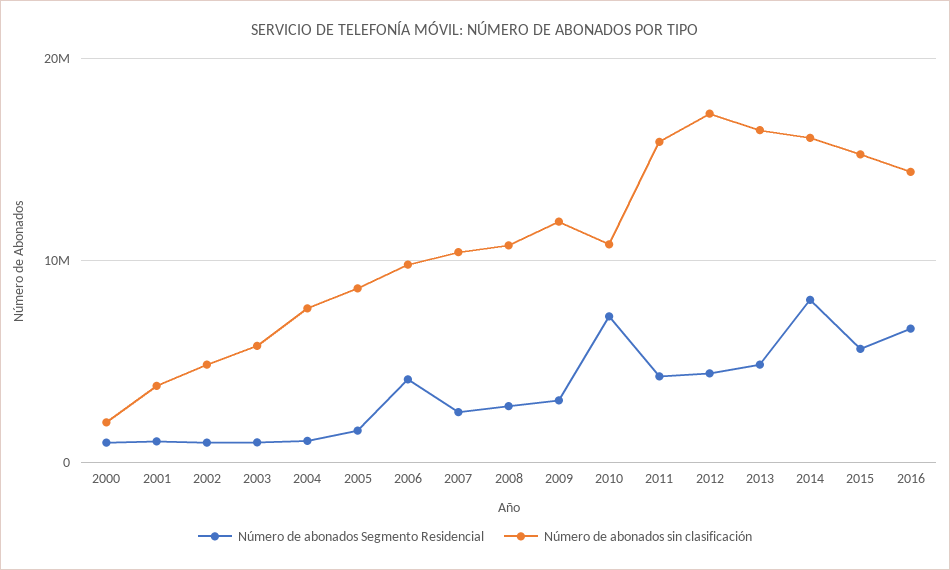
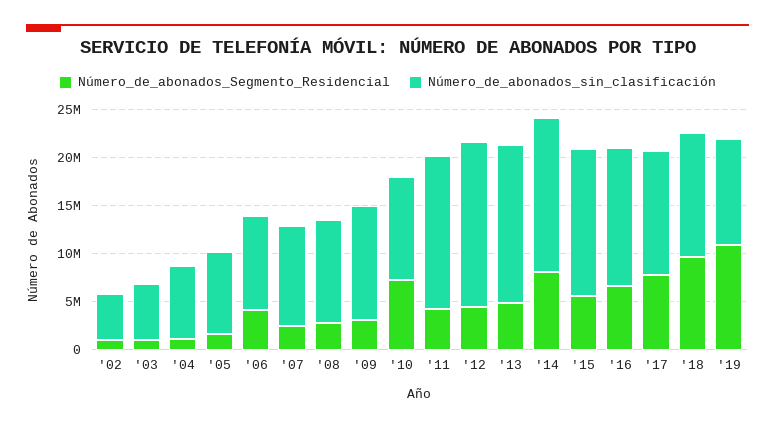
Número de abonados Segmento Residencial, 2000: 1000000 -> none
Número de abonados sin clasificación, 2000: 2000000 -> none
Número de abonados Segmento Residencial, 2001: 1000000 -> none
Número de abonados sin clasificación, 2001: 4000000 -> none
Número de abonados Segmento Residencial, '17: none -> 8000000
Número de abonados sin clasificación, '17: none -> 13000000
Número de abonados Segmento Residencial, '18: none -> 10000000
Número de abonados sin clasificación, '18: none -> 13000000
Número de abonados Segmento Residencial, '19: none -> 11000000
Número de abonados sin clasificación, '19: none -> 11000000

